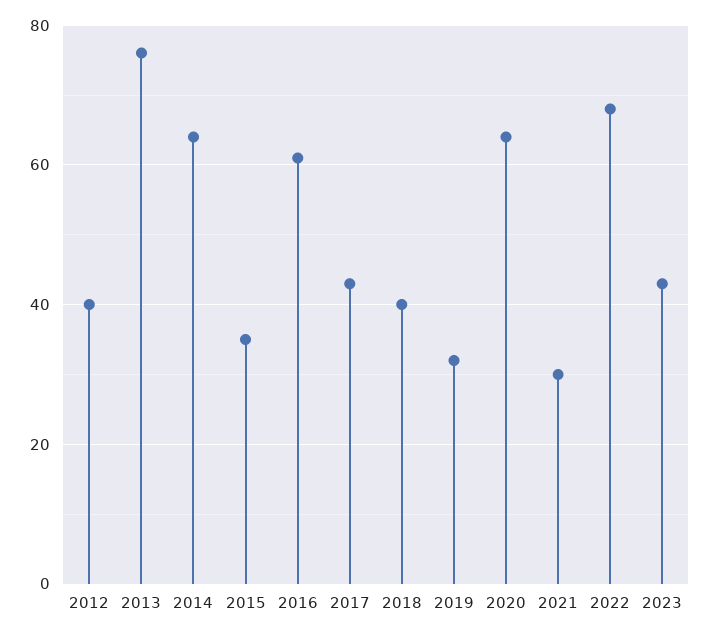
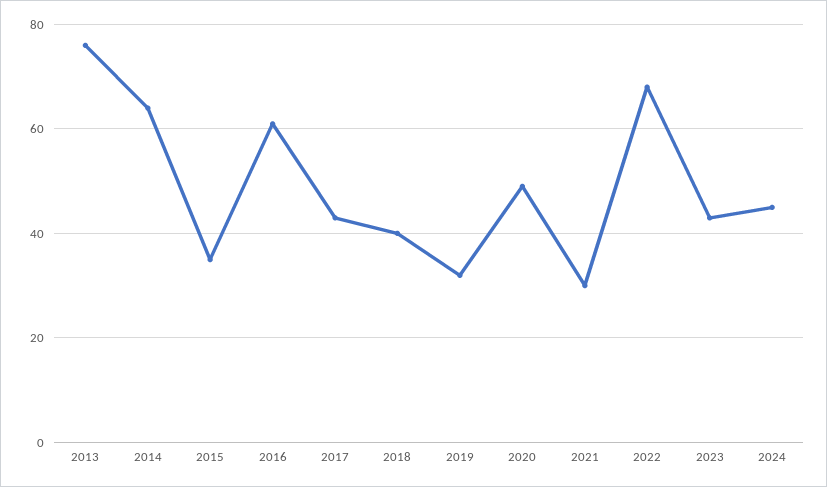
2012: 40 -> none
2020: 65 -> 50
2024: none -> 45

